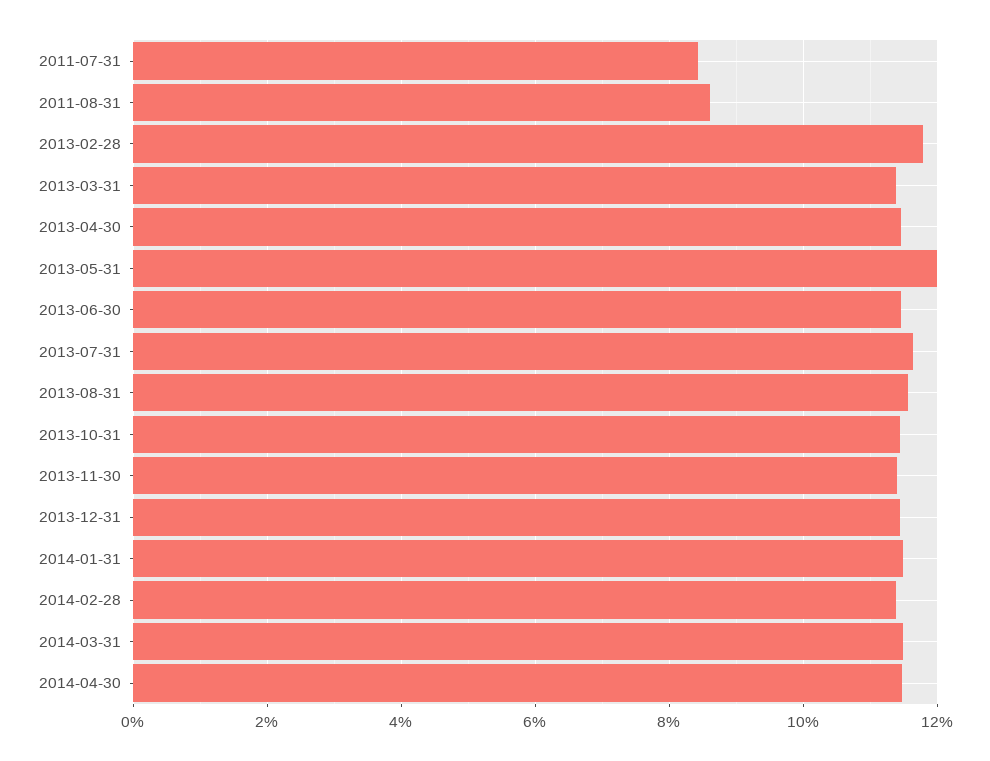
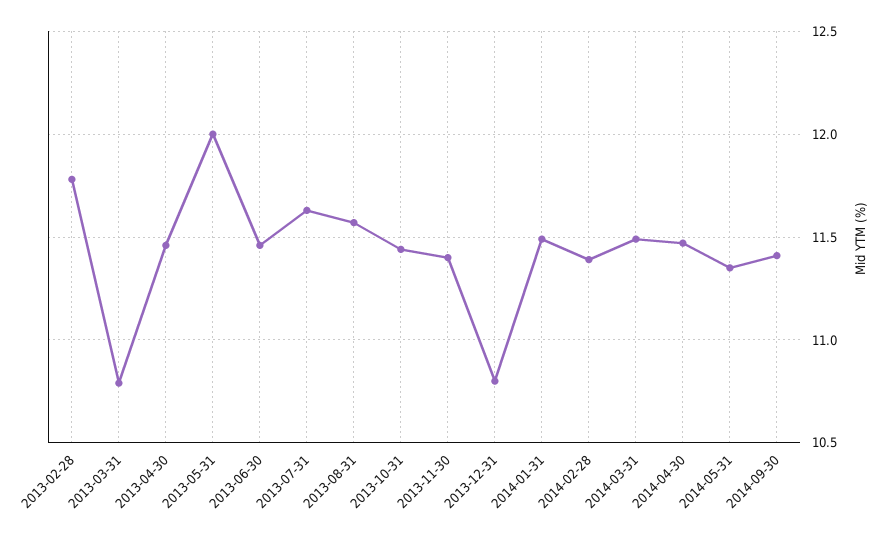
2011-07-31: 8.4 -> none
2011-08-31: 8.6 -> none
2013-03-31: 11.4 -> 10.8
2013-12-31: 11.4 -> 10.8
2014-05-31: none -> 11.35
2014-09-30: none -> 11.4

